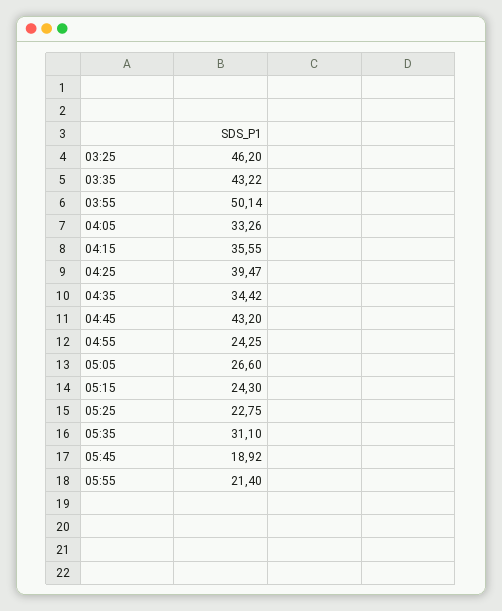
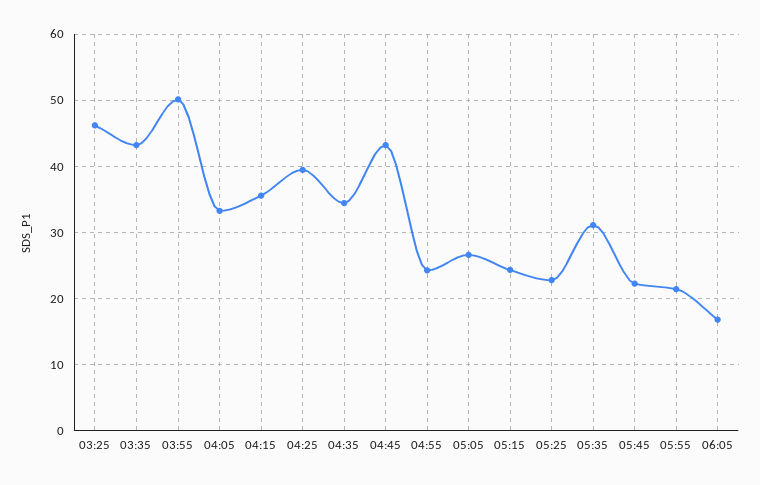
05:45: 18.92 -> 22
06:05: none -> 17

